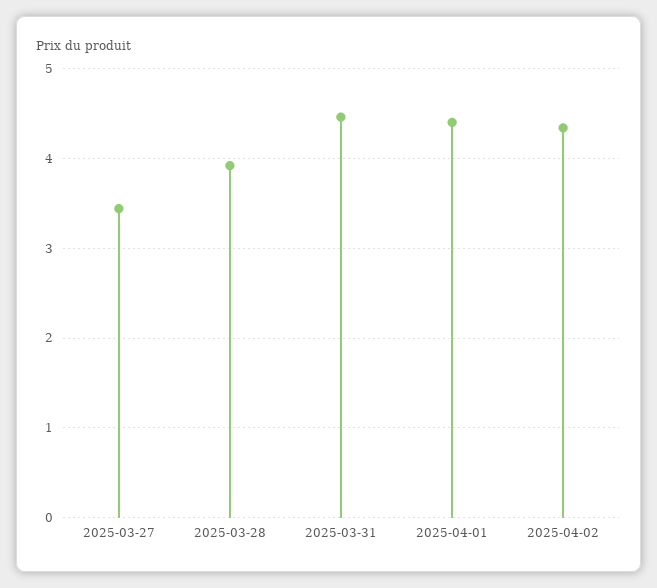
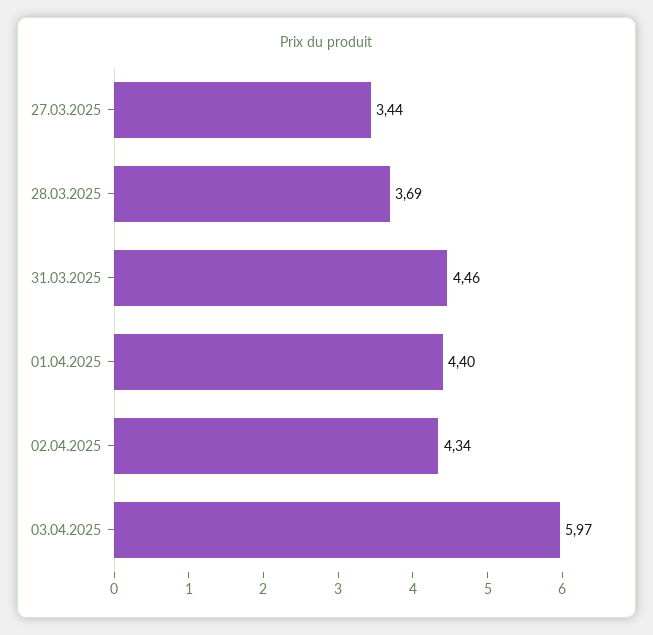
2025-03-28: 3.9 -> 3.69
03.04.2025: none -> 5.97

